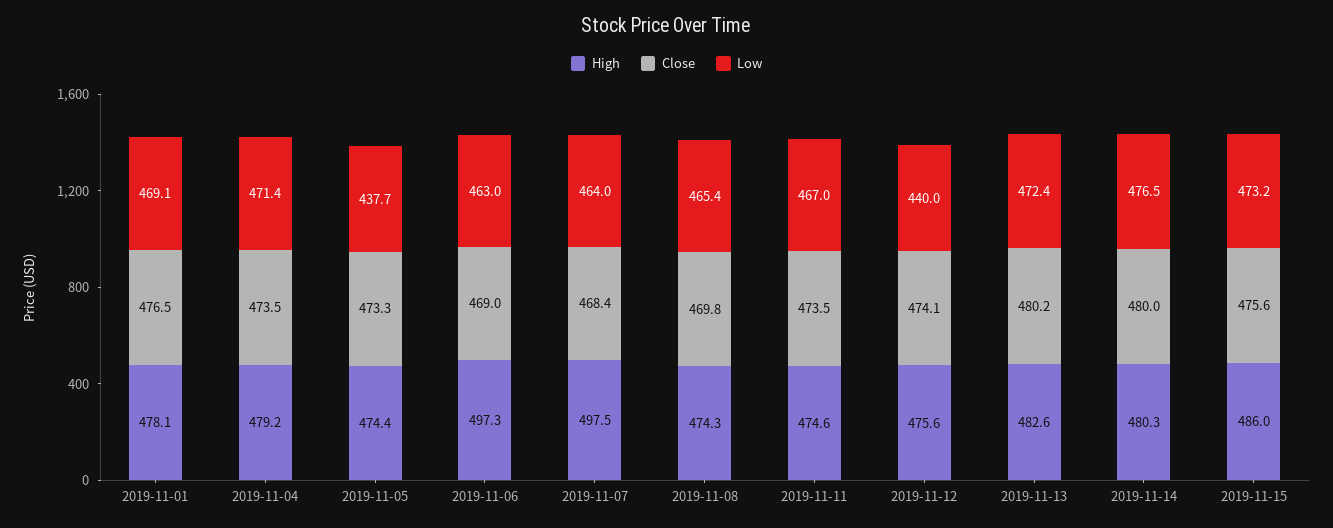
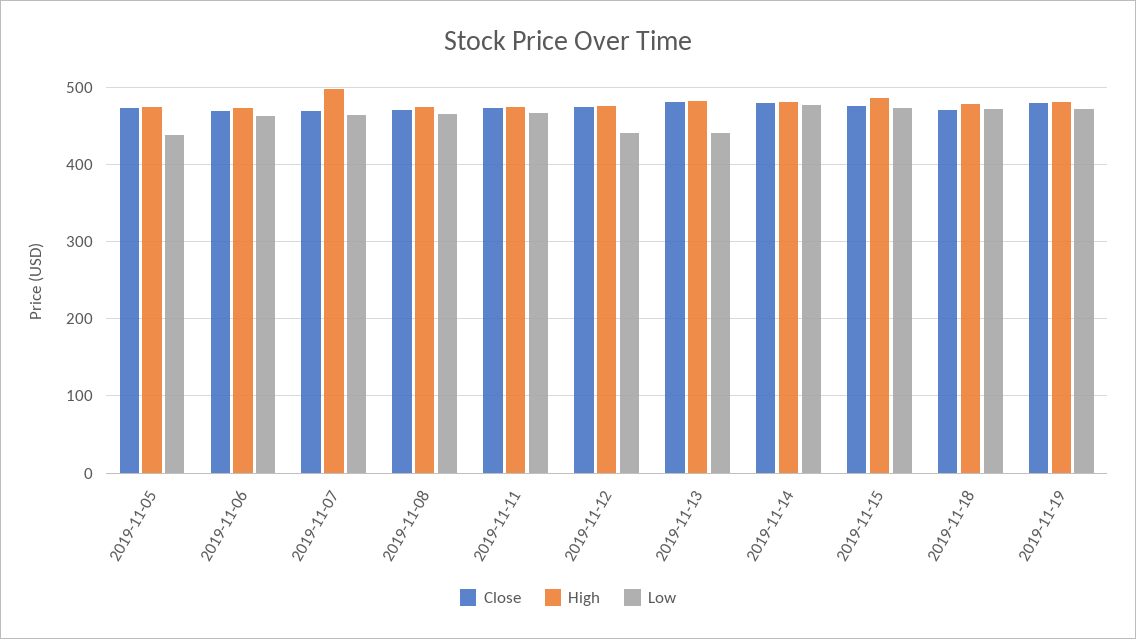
High, 2019-11-01: 478.1 -> none
Close, 2019-11-01: 476.5 -> none
Low, 2019-11-01: 469.1 -> none
High, 2019-11-04: 479.2 -> none
Close, 2019-11-04: 473.5 -> none
Low, 2019-11-04: 471.4 -> none
High, 2019-11-06: 497.3 -> 470
Low, 2019-11-13: 472.4 -> 440
Close, 2019-11-18: none -> 470
High, 2019-11-18: none -> 480
Low, 2019-11-18: none -> 470
Close, 2019-11-19: none -> 480
High, 2019-11-19: none -> 480
Low, 2019-11-19: none -> 470

